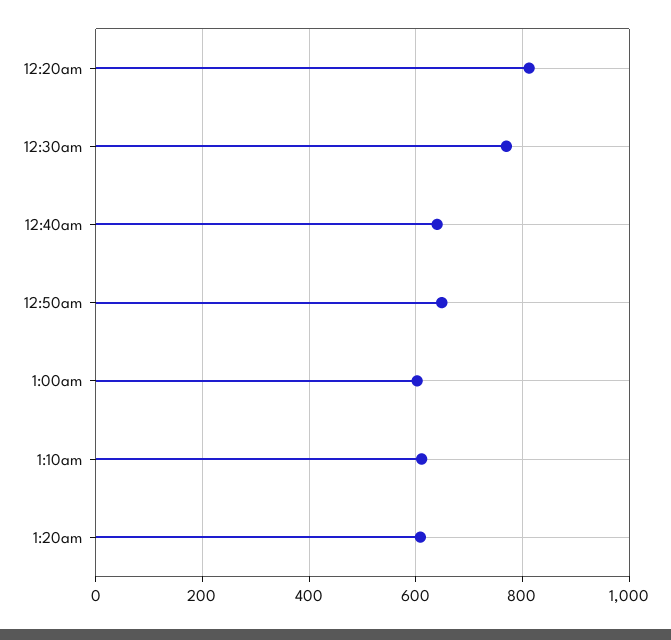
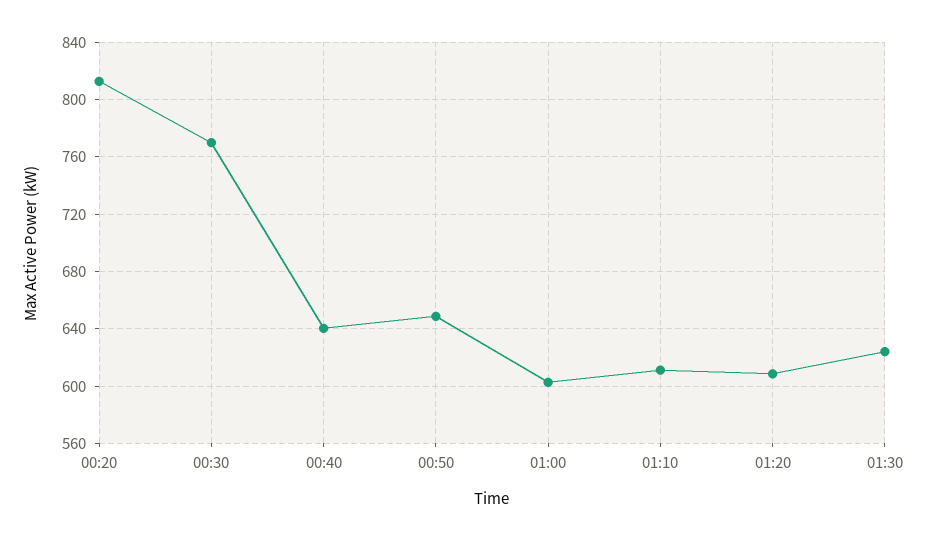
01:30: none -> 625

